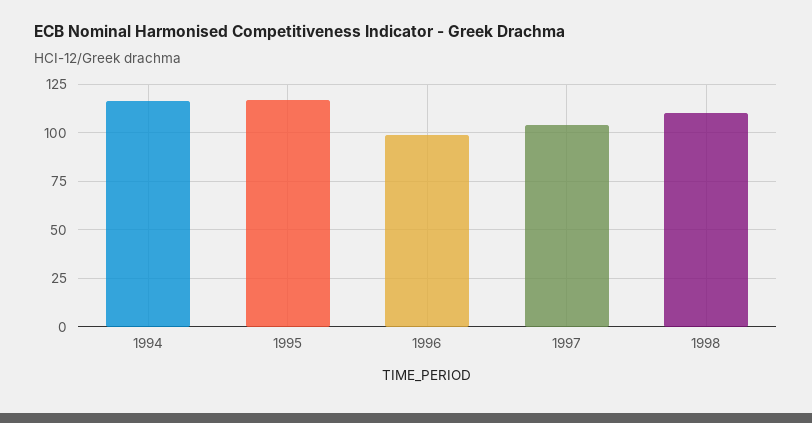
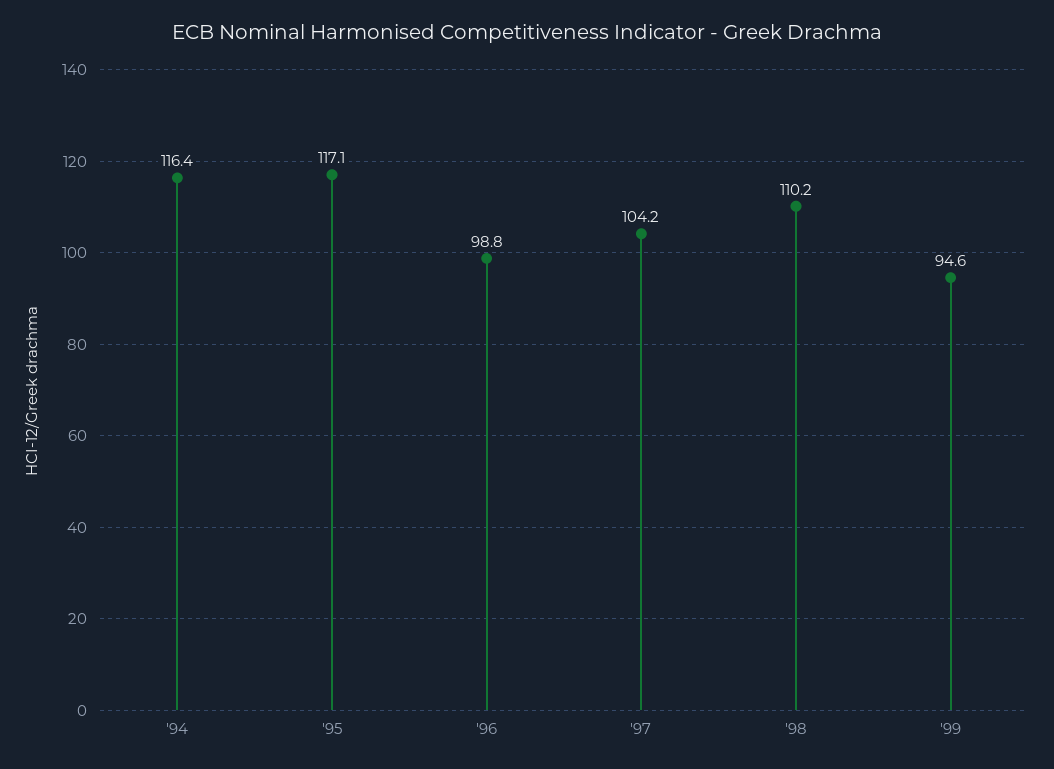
'99: none -> 94.6

